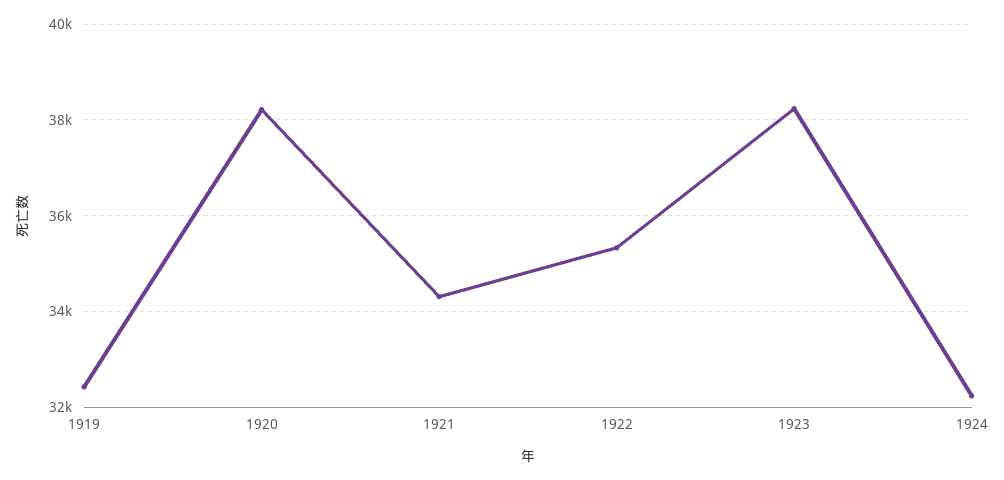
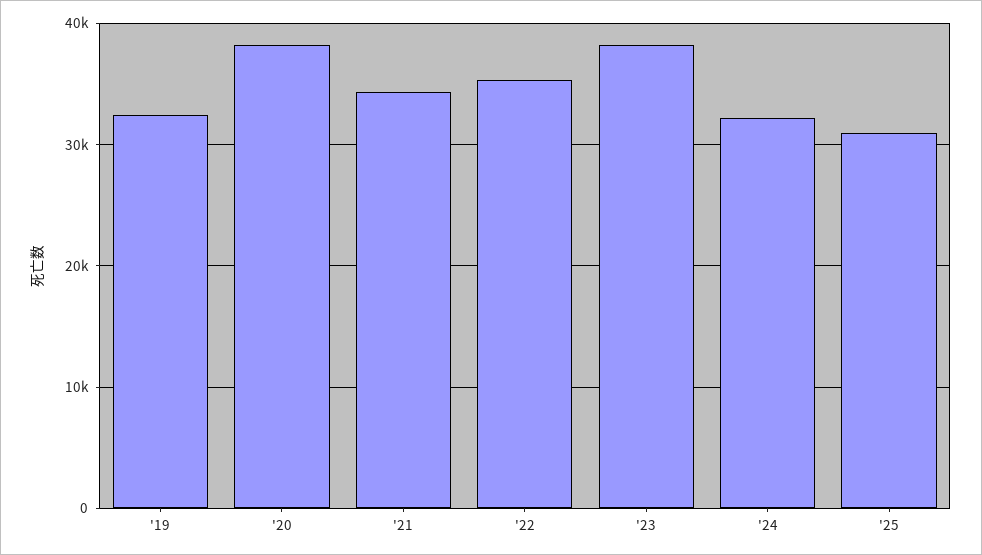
'25: none -> 31000

